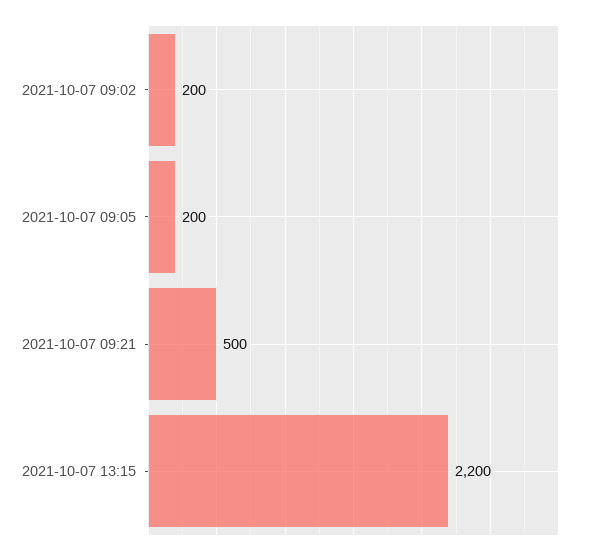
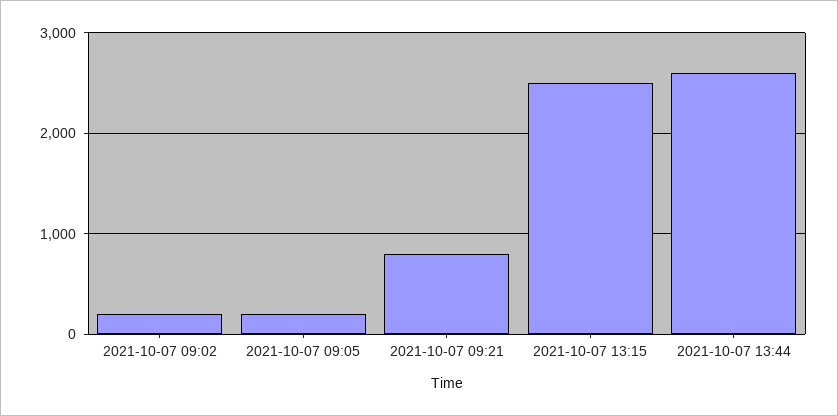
2021-10-07 09:21: 500 -> 800
2021-10-07 13:15: 2200 -> 2500
2021-10-07 13:44: none -> 2600

